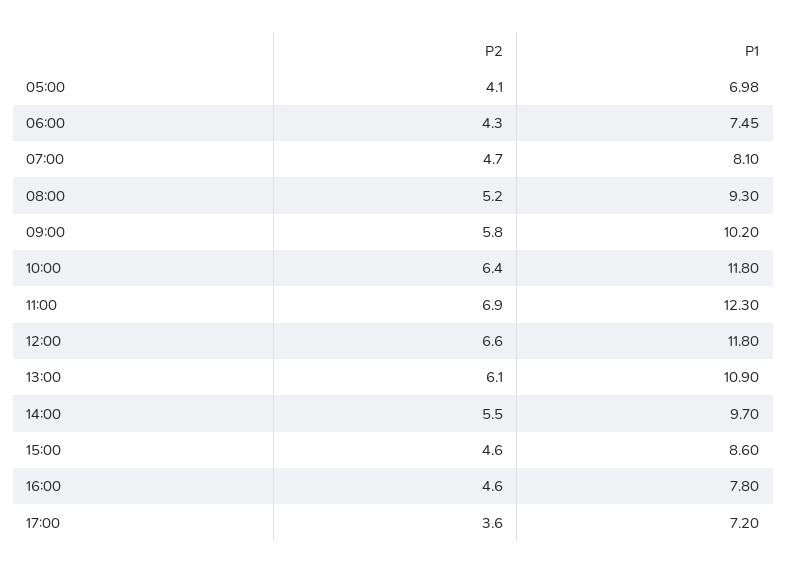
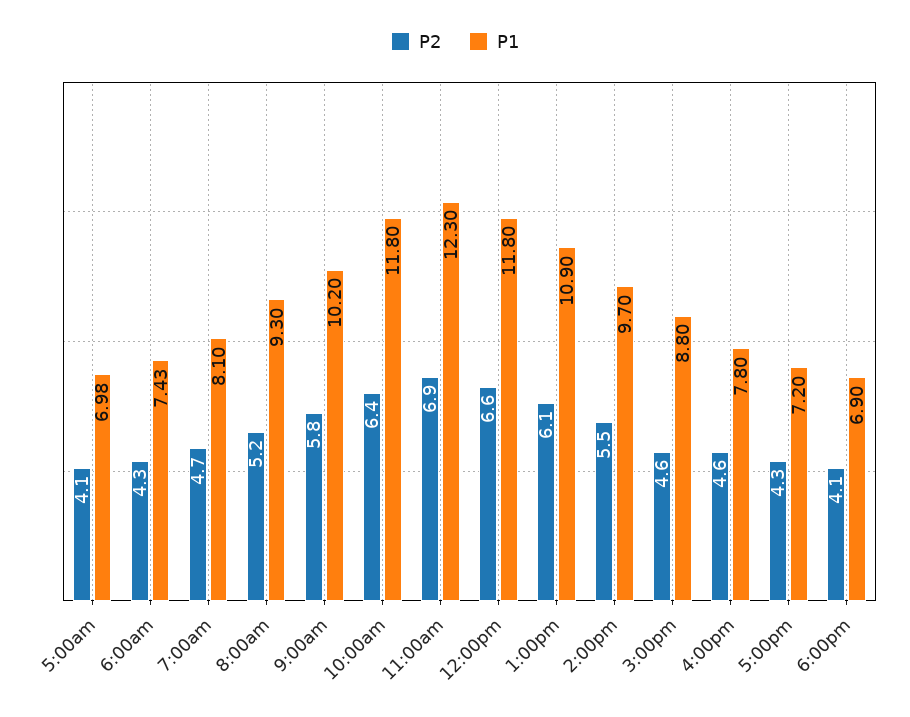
P1, 06:00: 7.45 -> 7.43
P1, 15:00: 8.6 -> 8.8
P2, 17:00: 3.6 -> 4.3
P2, 6:00pm: none -> 4.1
P1, 6:00pm: none -> 6.9

